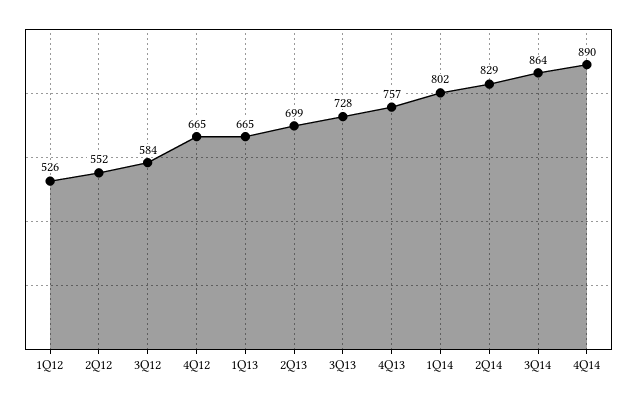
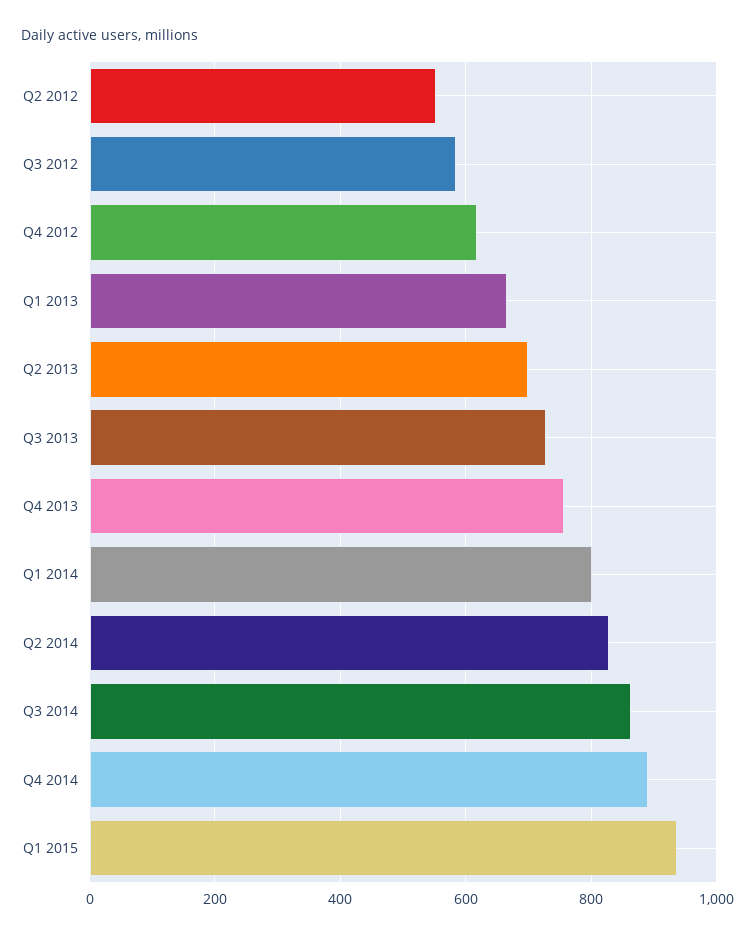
1Q12: 526 -> none
4Q12: 665 -> 620
Q1 2015: none -> 940

